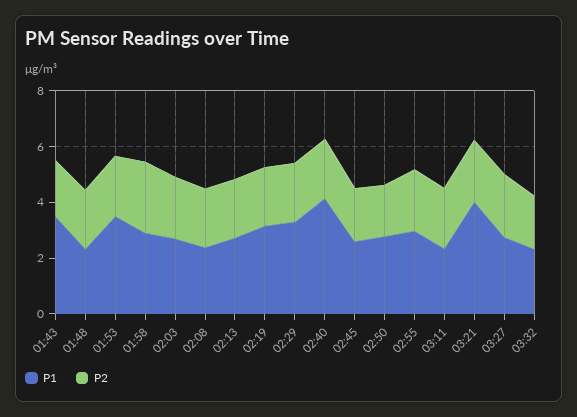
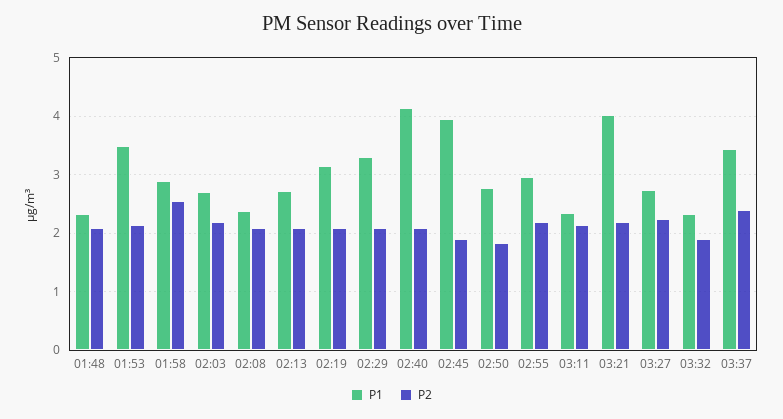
P1, 01:43: 3.5 -> none
P2, 01:43: 2 -> none
P1, 02:45: 2.5 -> 4
P1, 03:37: none -> 3.4
P2, 03:37: none -> 2.4

